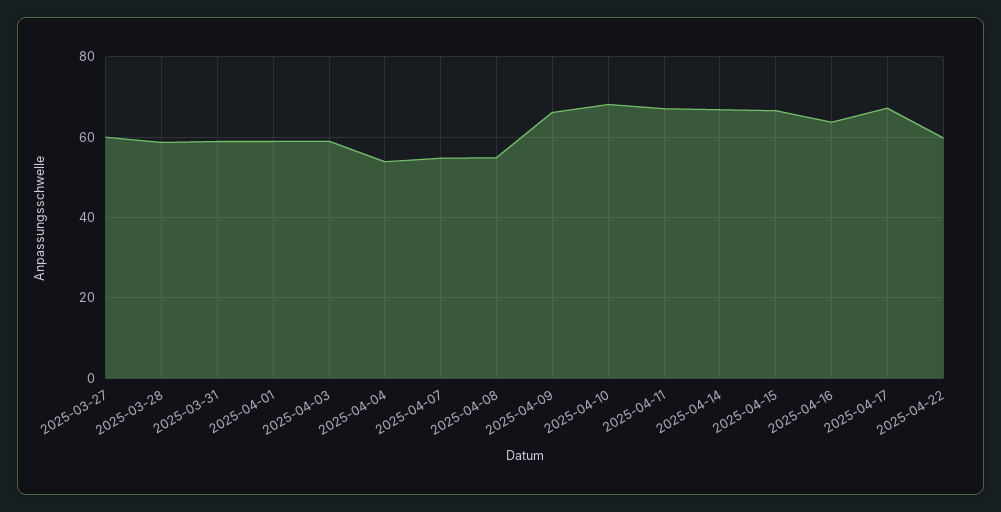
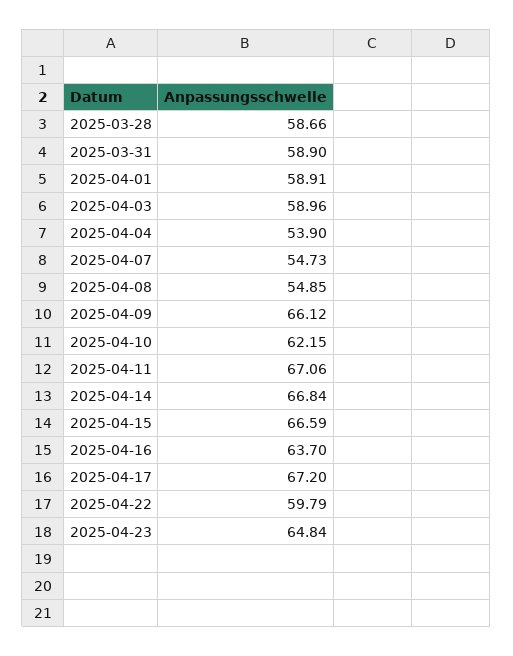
2025-03-27: 60 -> none
2025-04-10: 68 -> 62.15
2025-04-23: none -> 64.84

